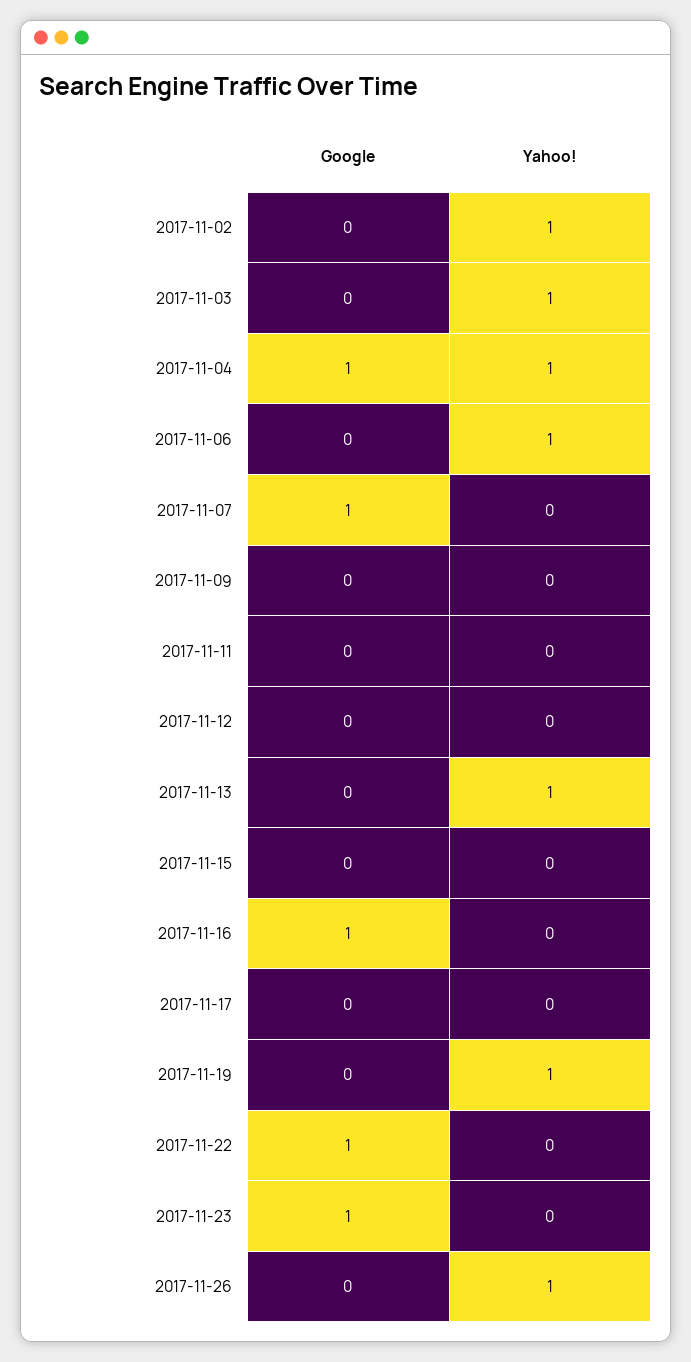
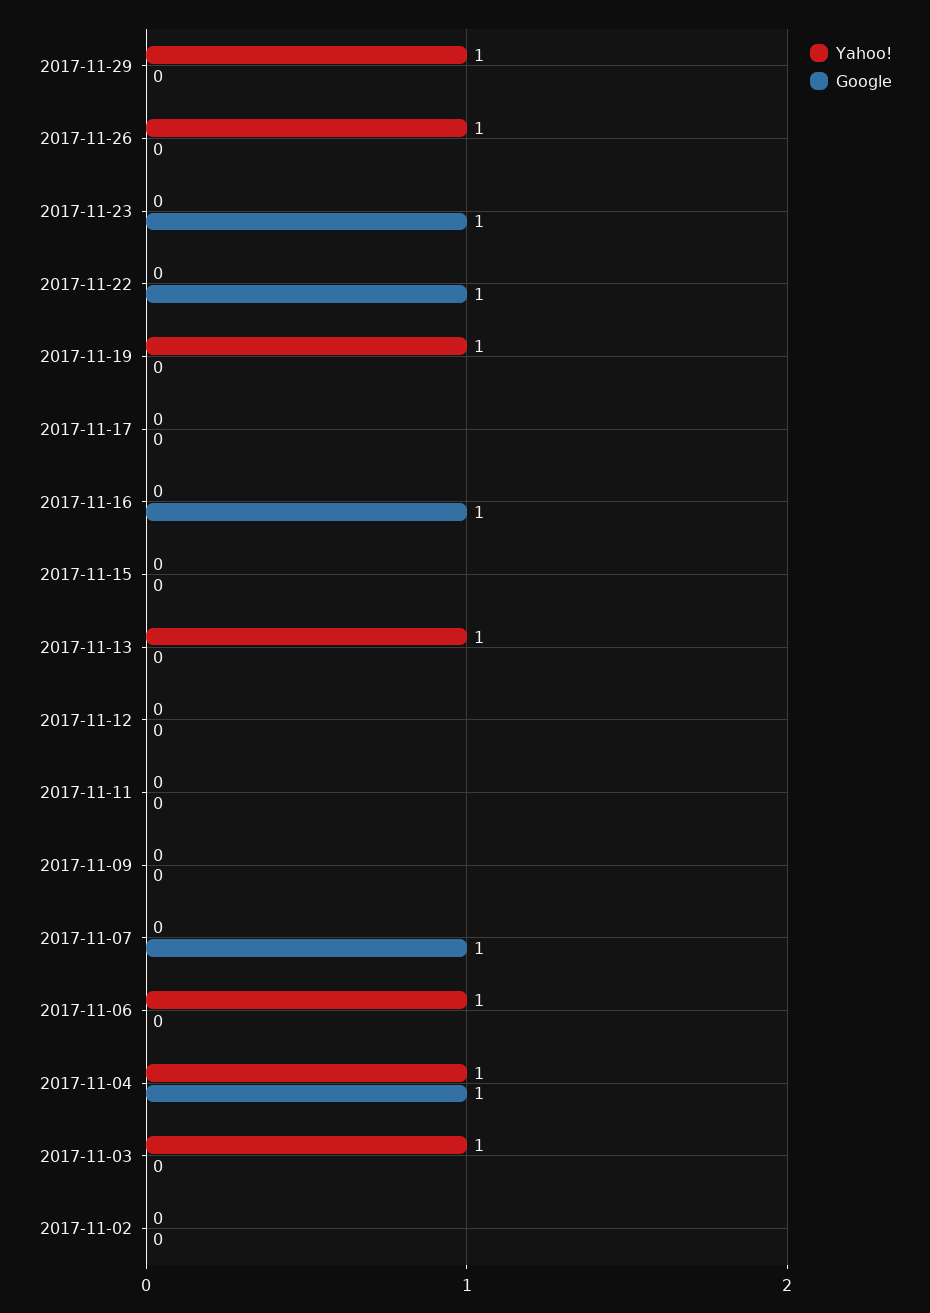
Yahoo!, 2017-11-02: 1 -> 0
Yahoo!, 2017-11-29: none -> 1
Google, 2017-11-29: none -> 0

